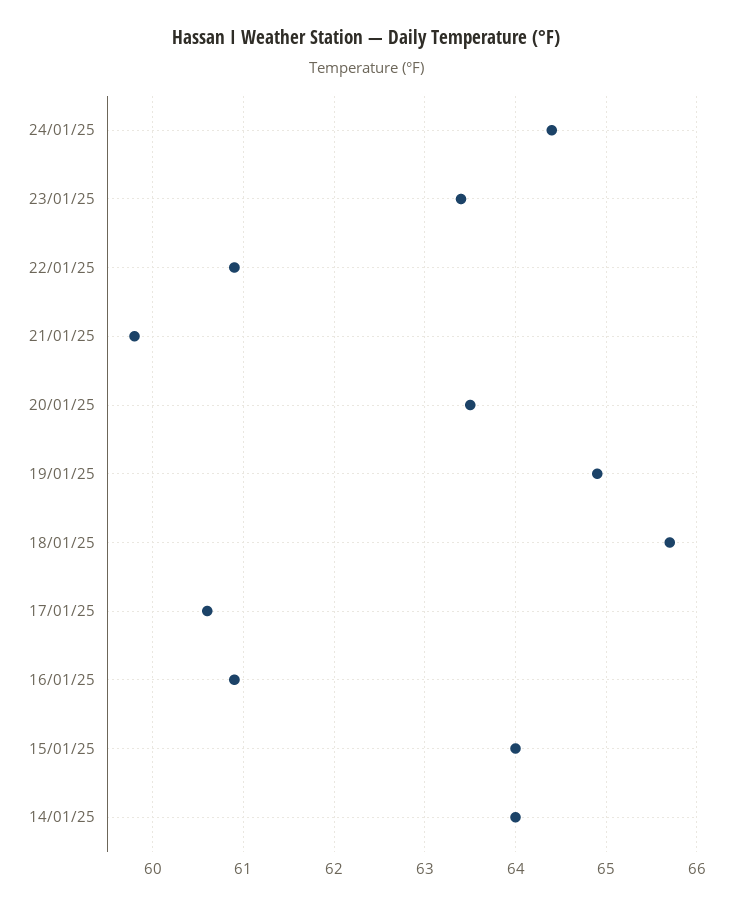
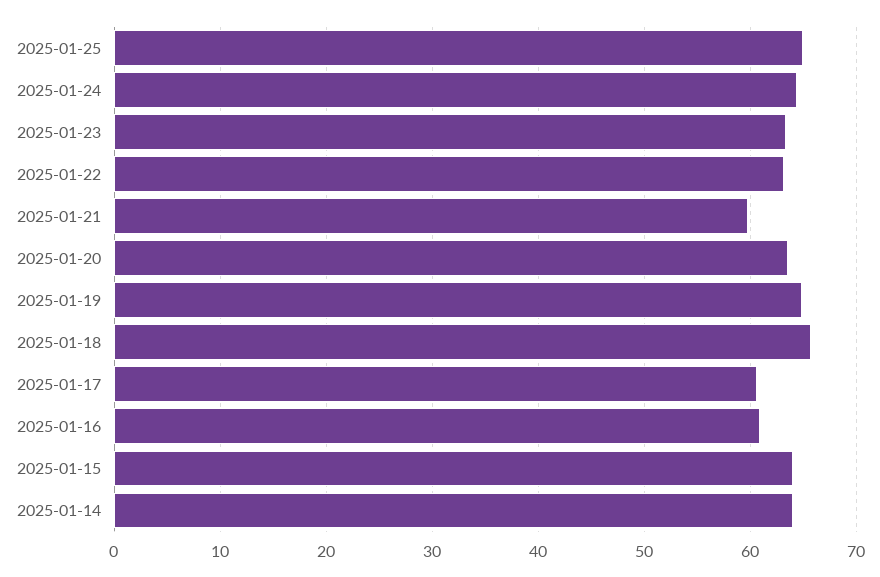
22/01/25: 60.9 -> 63
2025-01-25: none -> 65

